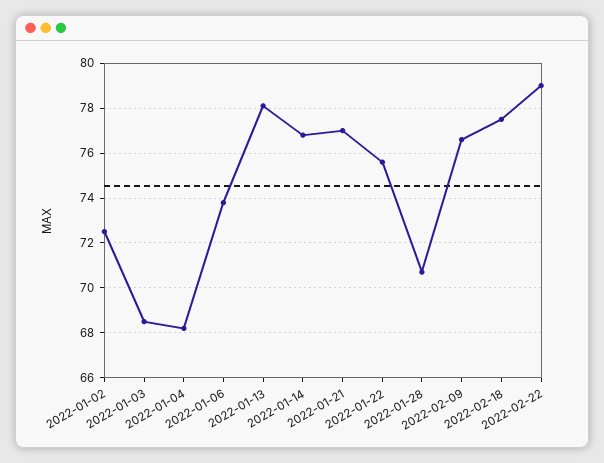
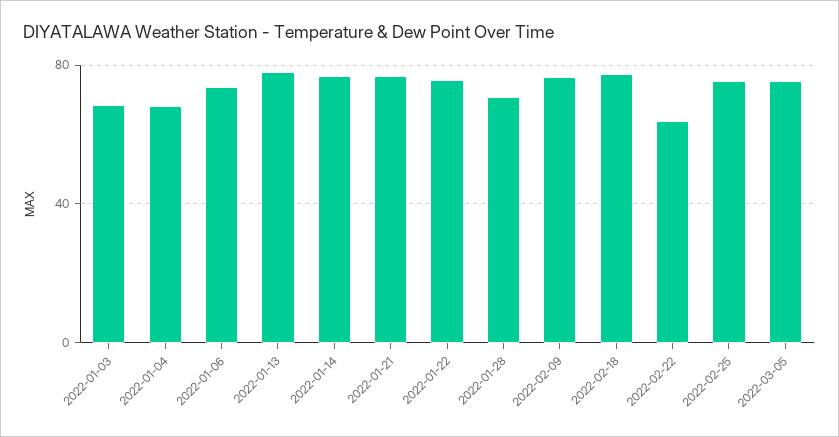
2022-01-02: 72.5 -> none
2022-02-22: 79 -> 65
2022-02-25: none -> 75
2022-03-05: none -> 75

